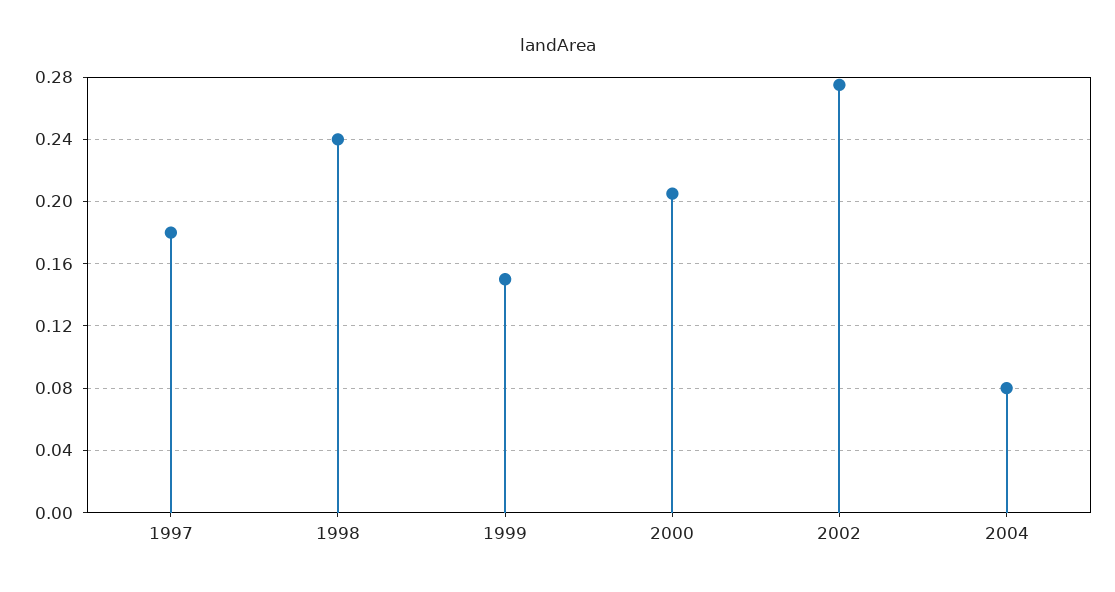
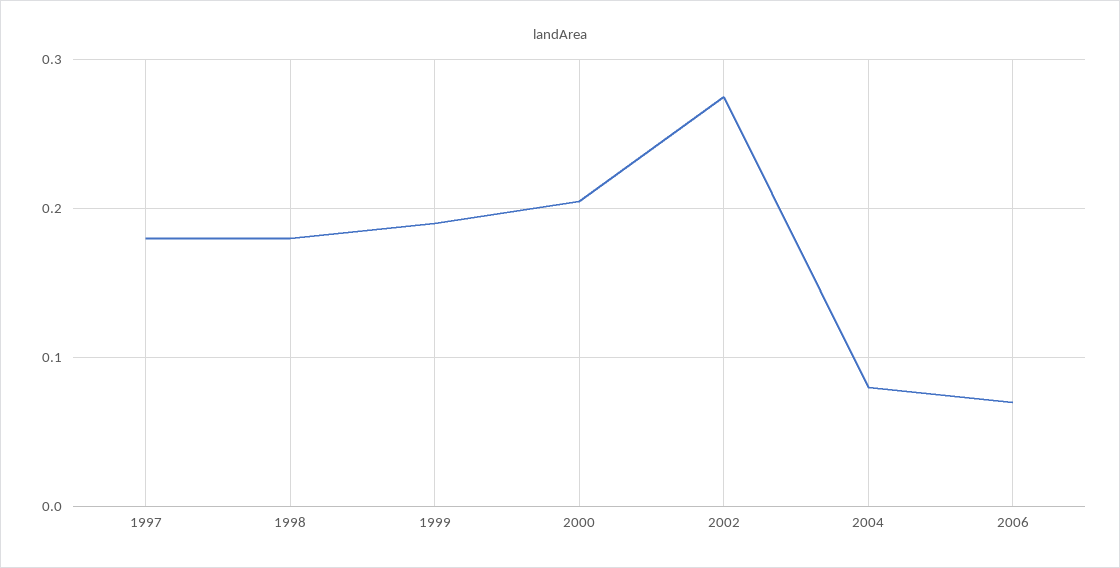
1998: 0.24 -> 0.18
1999: 0.15 -> 0.19
2006: none -> 0.07

